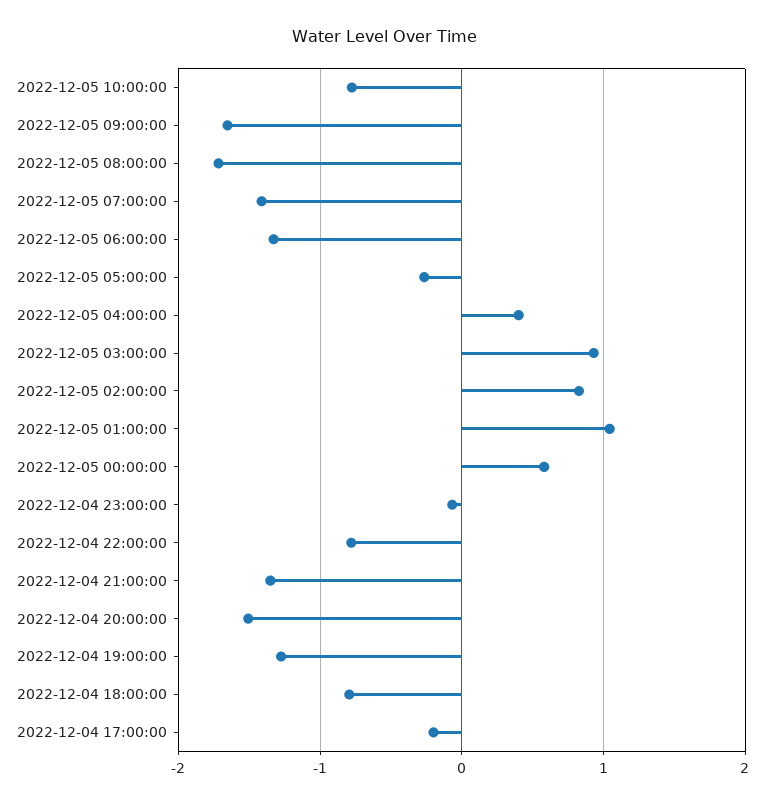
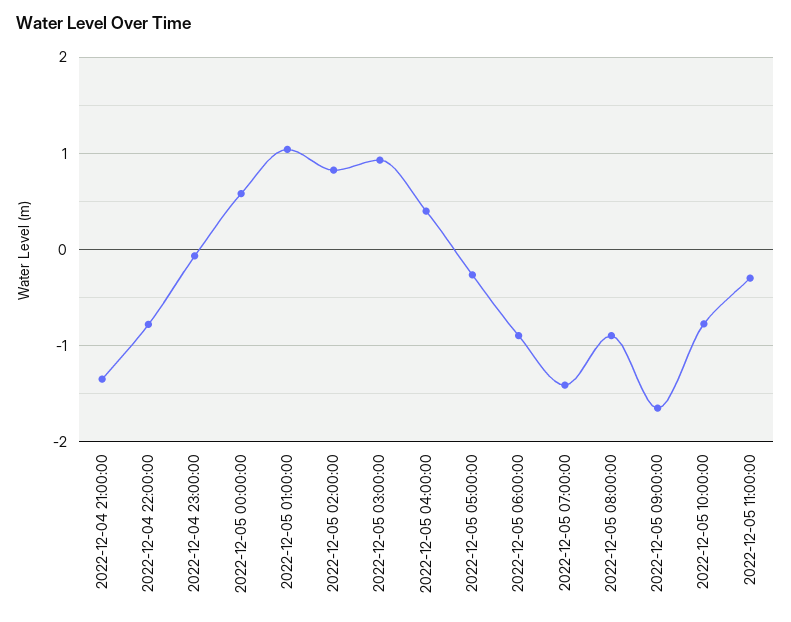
2022-12-05 08:00:00: -1.7 -> -0.9
2022-12-05 06:00:00: -1.3 -> -0.9
2022-12-04 20:00:00: -1.5 -> none
2022-12-04 19:00:00: -1.3 -> none
2022-12-04 18:00:00: -0.8 -> none
2022-12-04 17:00:00: -0.2 -> none
2022-12-05 11:00:00: none -> -0.3

